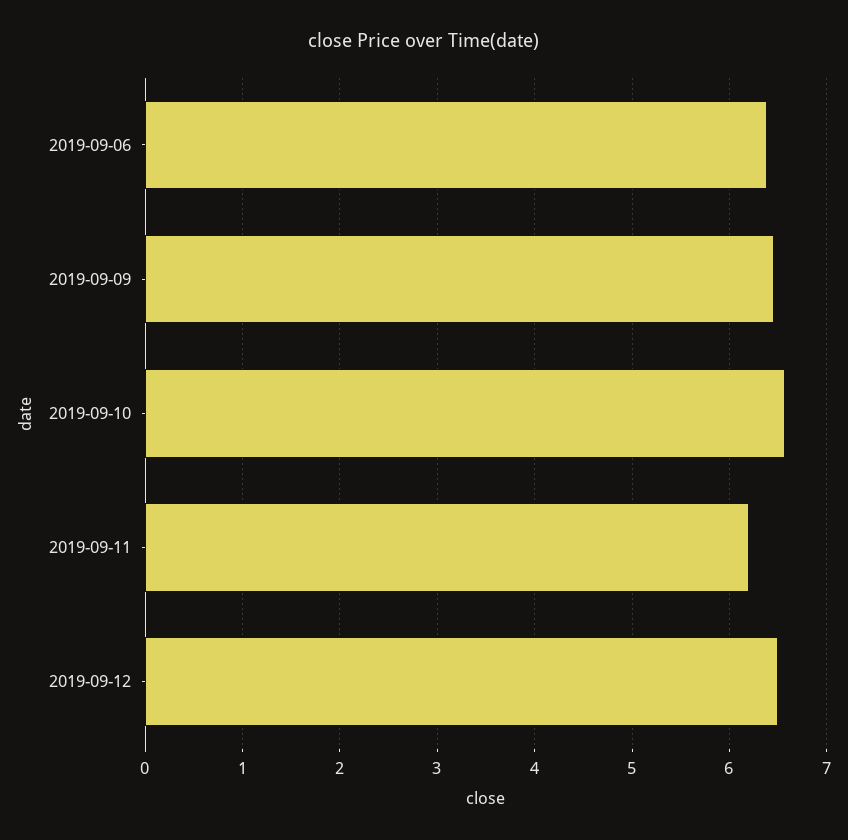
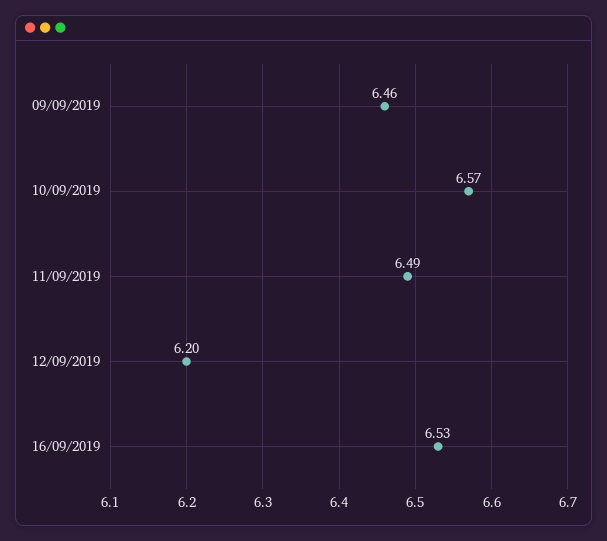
2019-09-06: 6.4 -> none
2019-09-11: 6.2 -> 6.49
2019-09-12: 6.5 -> 6.2
16/09/2019: none -> 6.53

